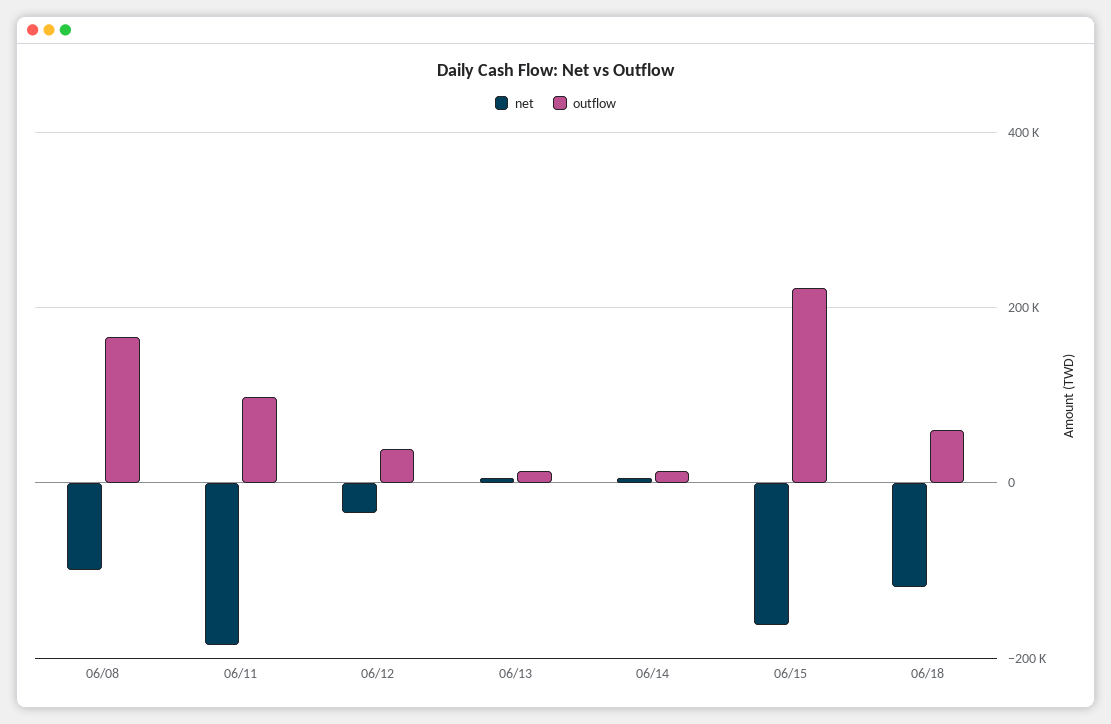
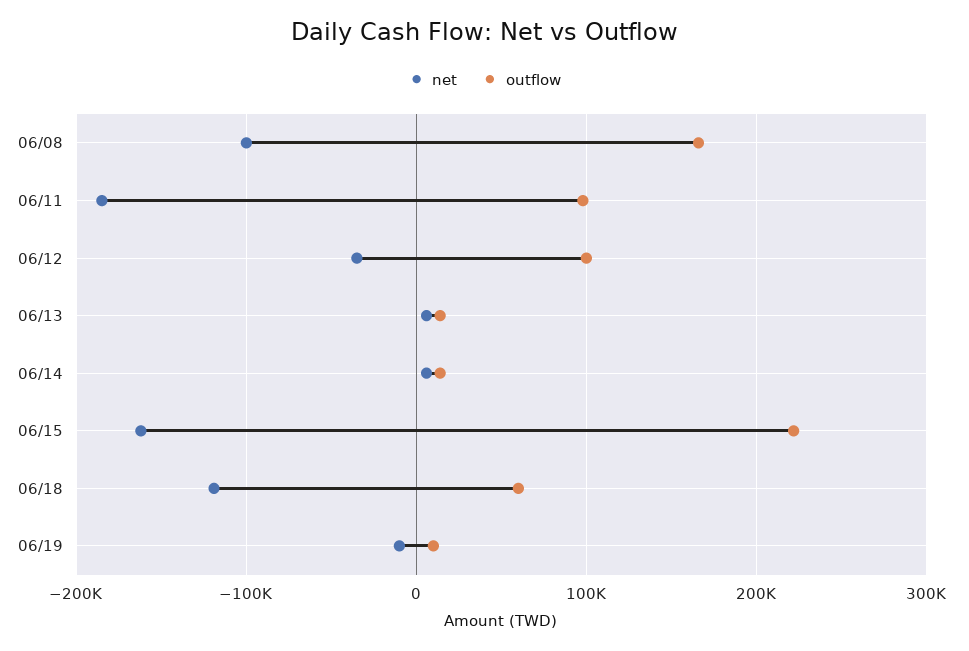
outflow, 06/12: 40000 -> 100000
net, 06/19: none -> -10000
outflow, 06/19: none -> 10000

